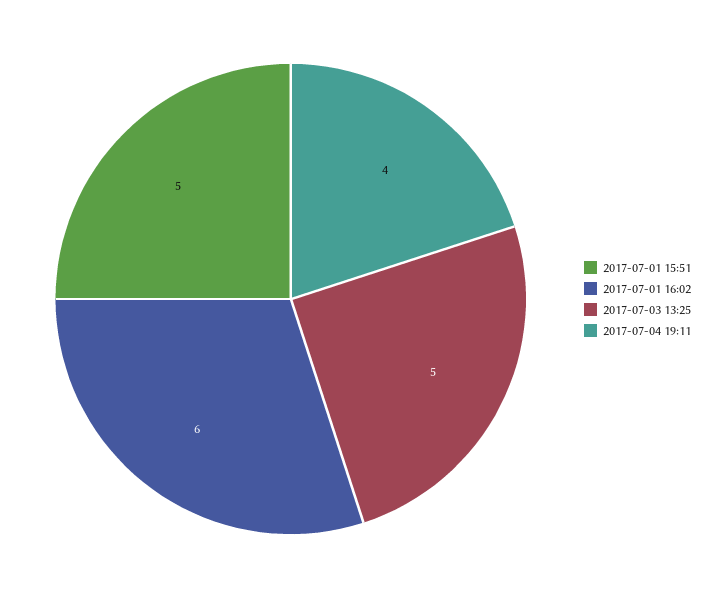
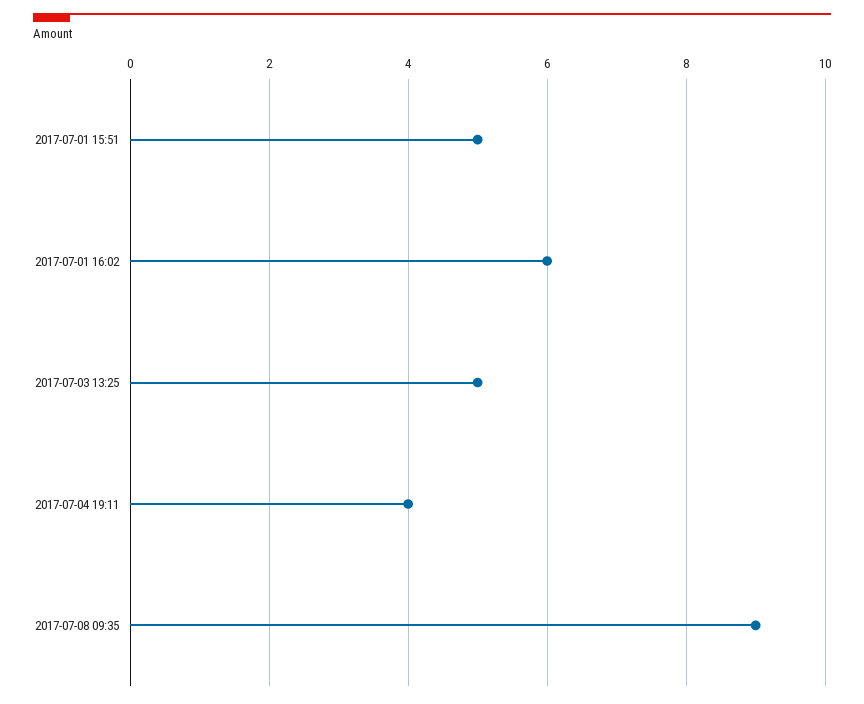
2017-07-08 09:35: none -> 9

